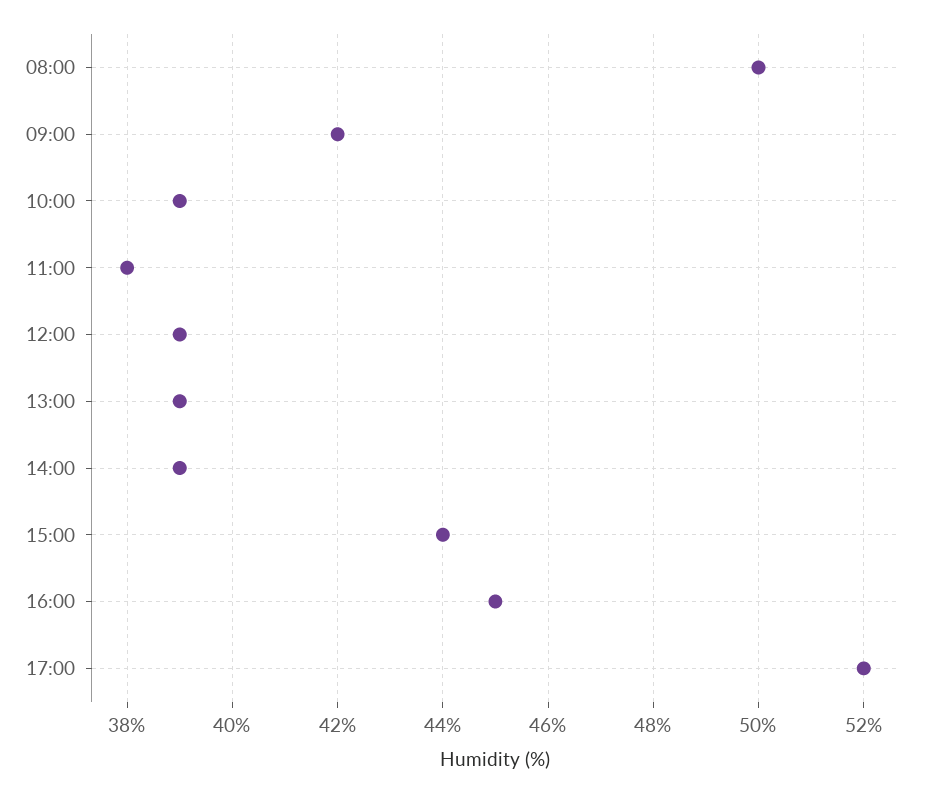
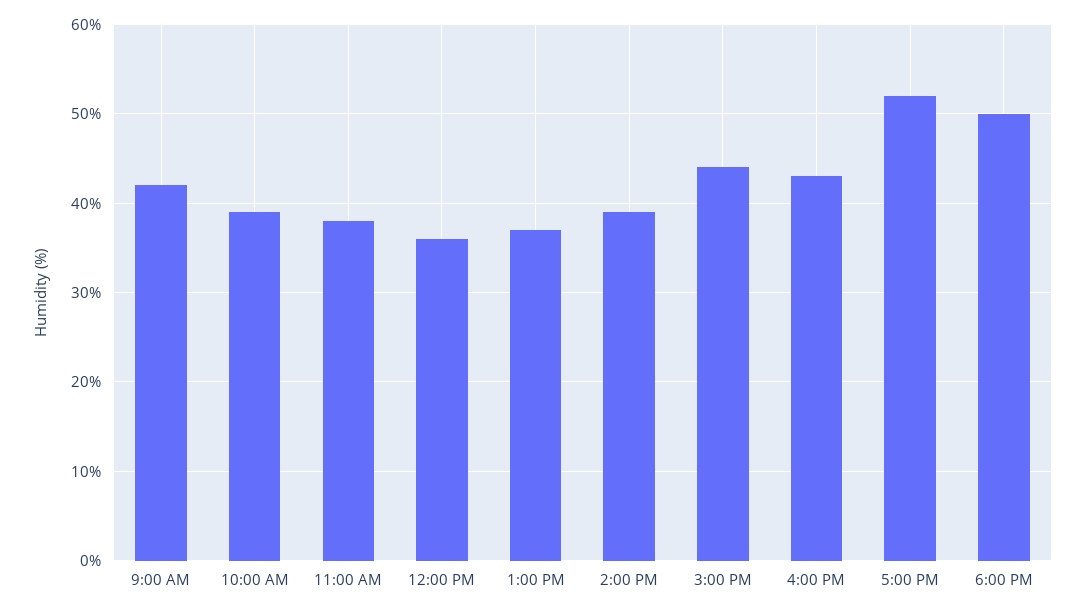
08:00: 50 -> none
12:00: 39 -> 36
13:00: 39 -> 37
16:00: 45 -> 43
6:00 PM: none -> 50

